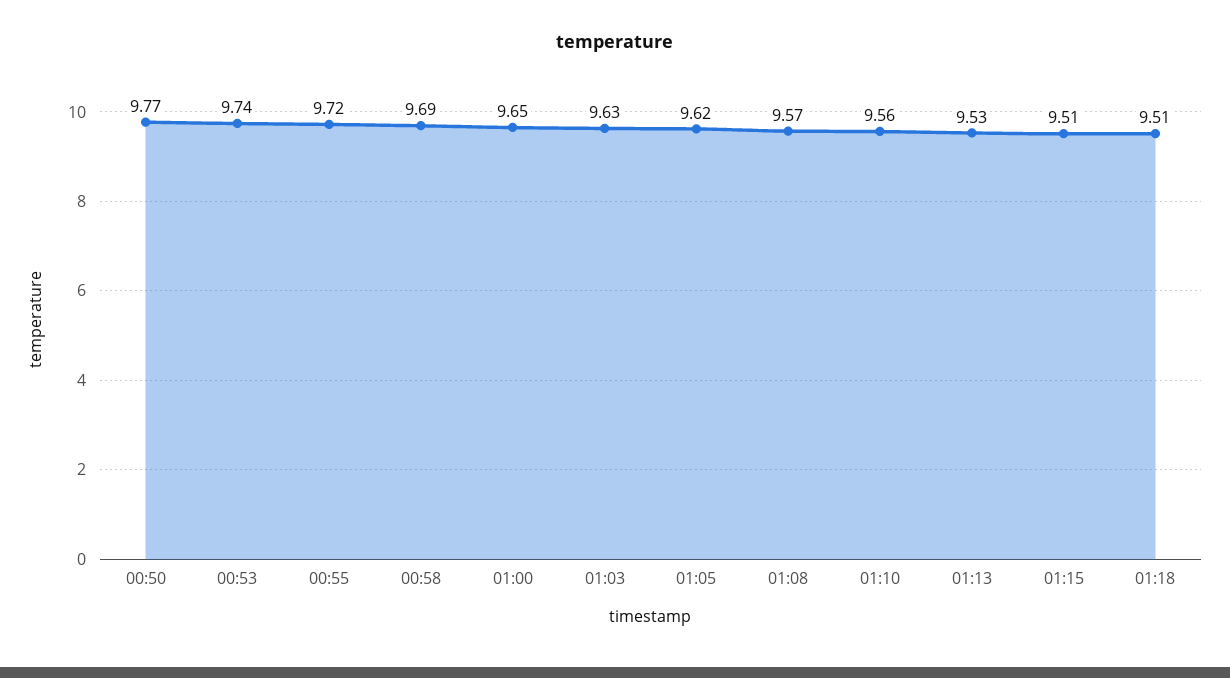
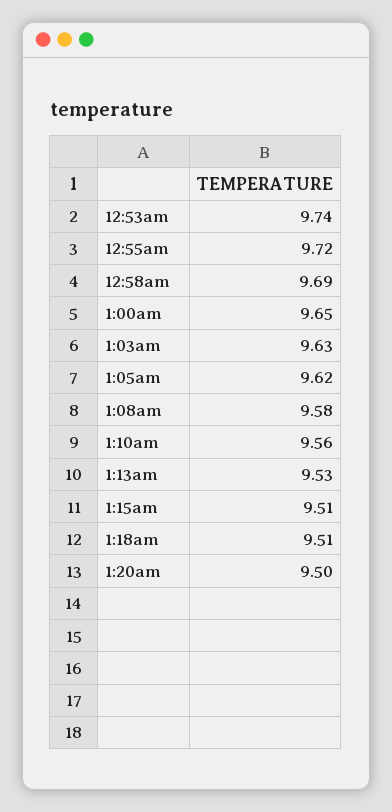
00:50: 9.77 -> none
01:08: 9.57 -> 9.58
1:20am: none -> 9.5

